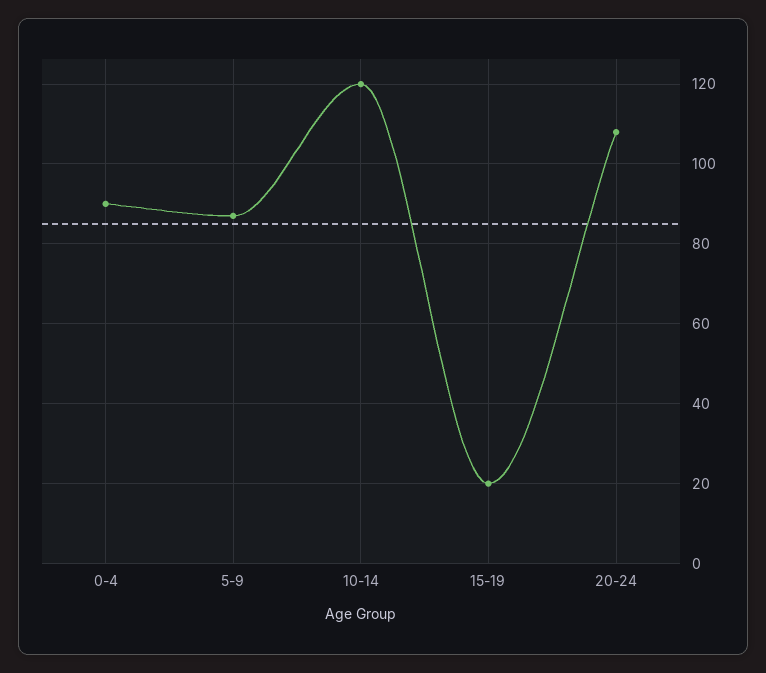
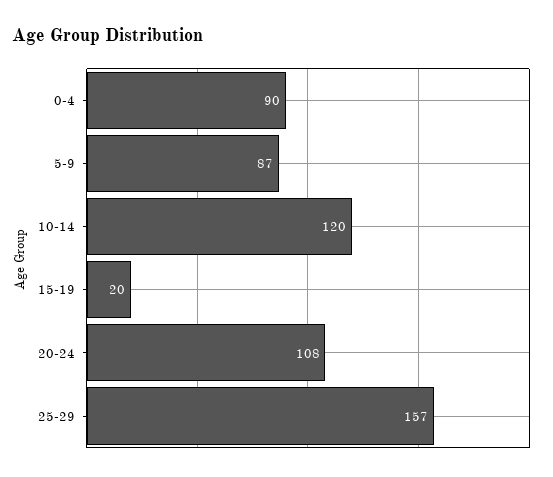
25-29: none -> 157

